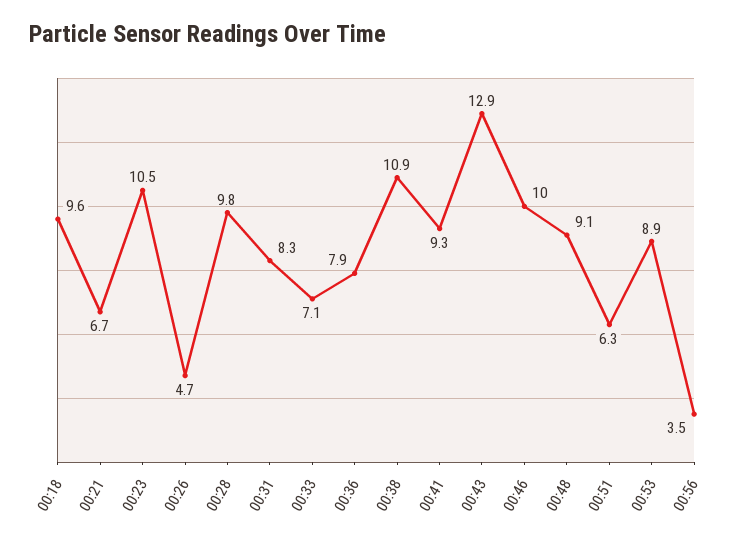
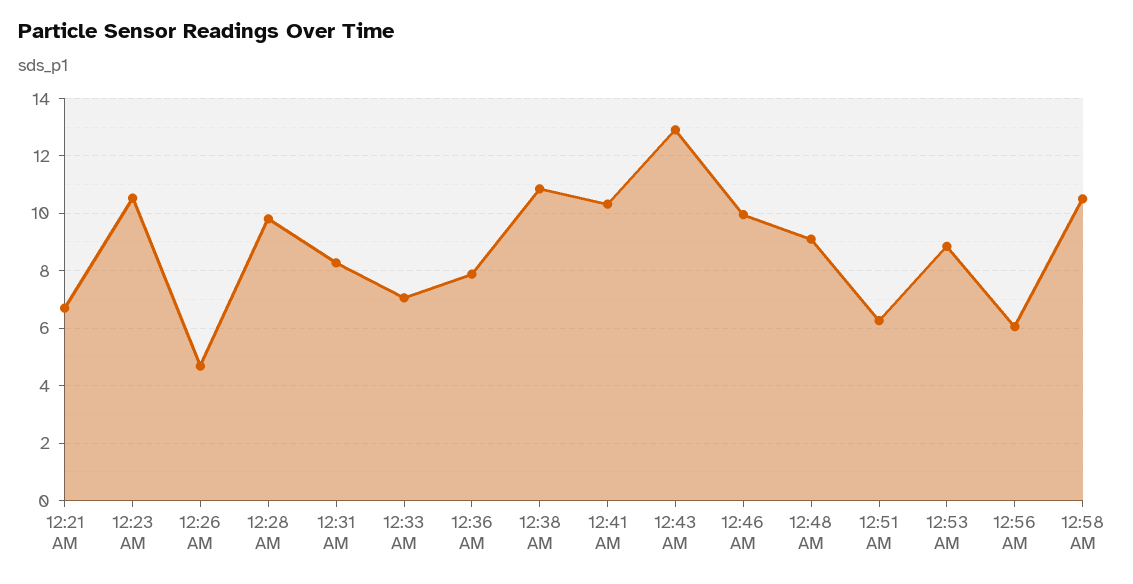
00:18: 9.6 -> none
00:41: 9.3 -> 10.25
00:56: 3.5 -> 6
12:58 AM: none -> 10.5

